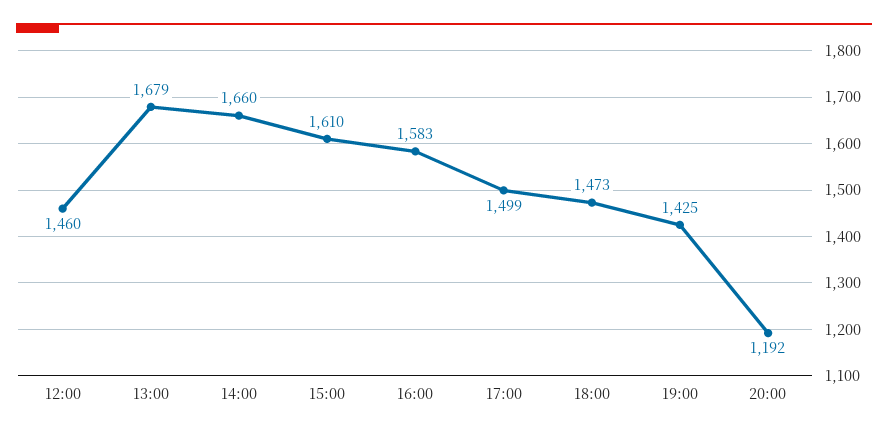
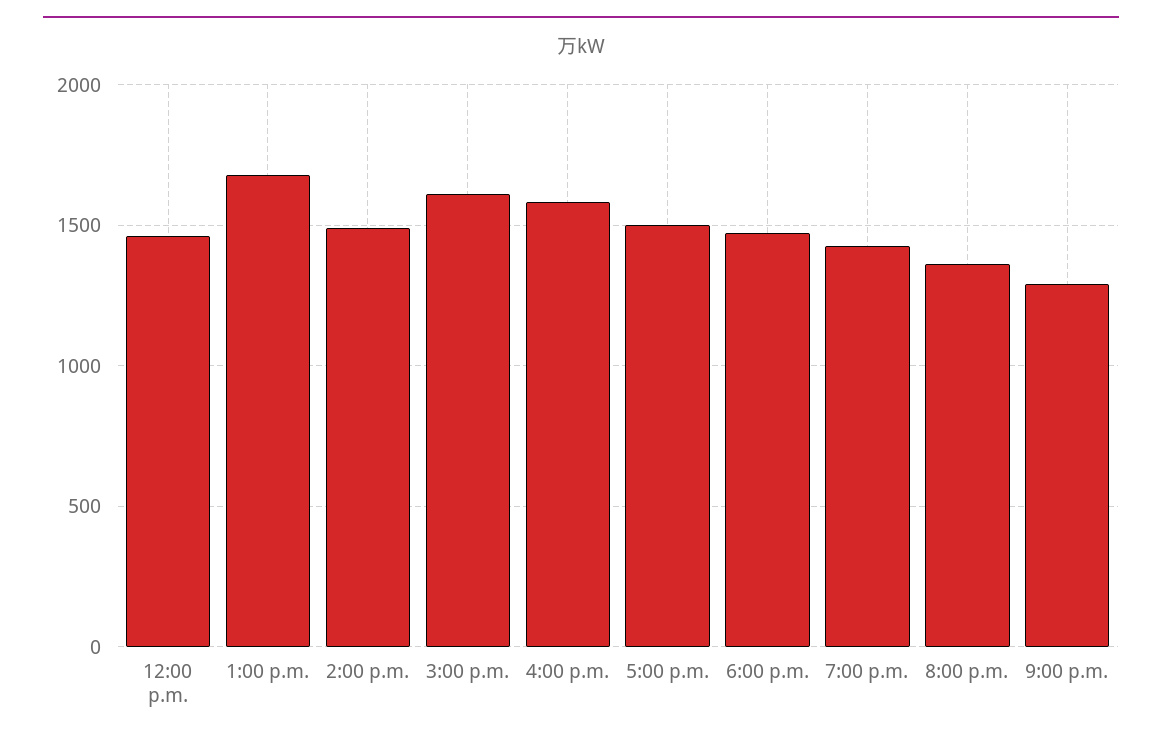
14:00: 1660 -> 1500
20:00: 1192 -> 1350
9:00 p.m.: none -> 1300

